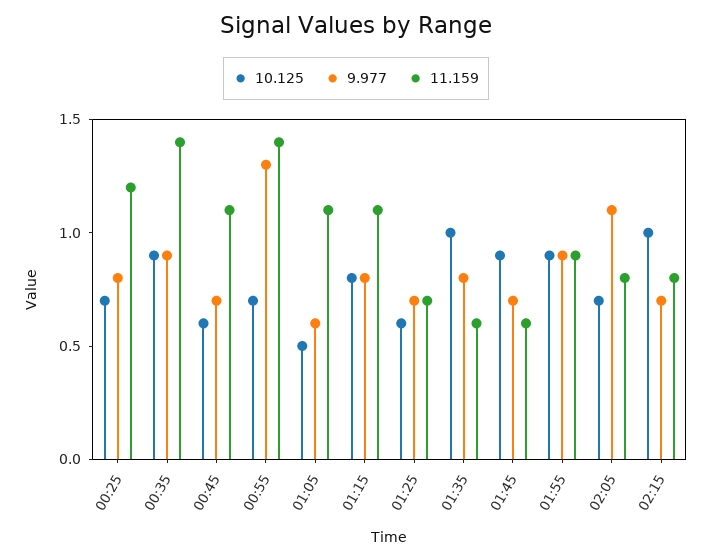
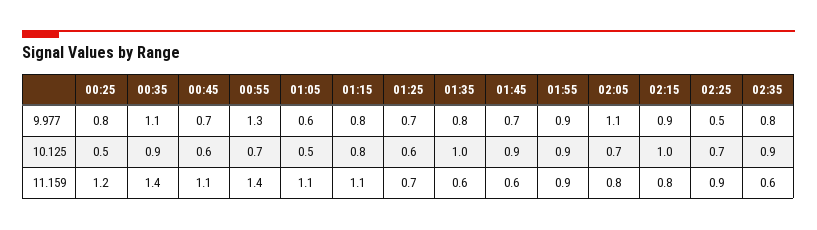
10.125, 00:25: 0.7 -> 0.5
9.977, 00:35: 0.9 -> 1.1
9.977, 02:15: 0.7 -> 0.9
9.977, 02:25: none -> 0.5
9.977, 02:35: none -> 0.8
10.125, 02:25: none -> 0.7
10.125, 02:35: none -> 0.9
11.159, 02:25: none -> 0.9
11.159, 02:35: none -> 0.6

